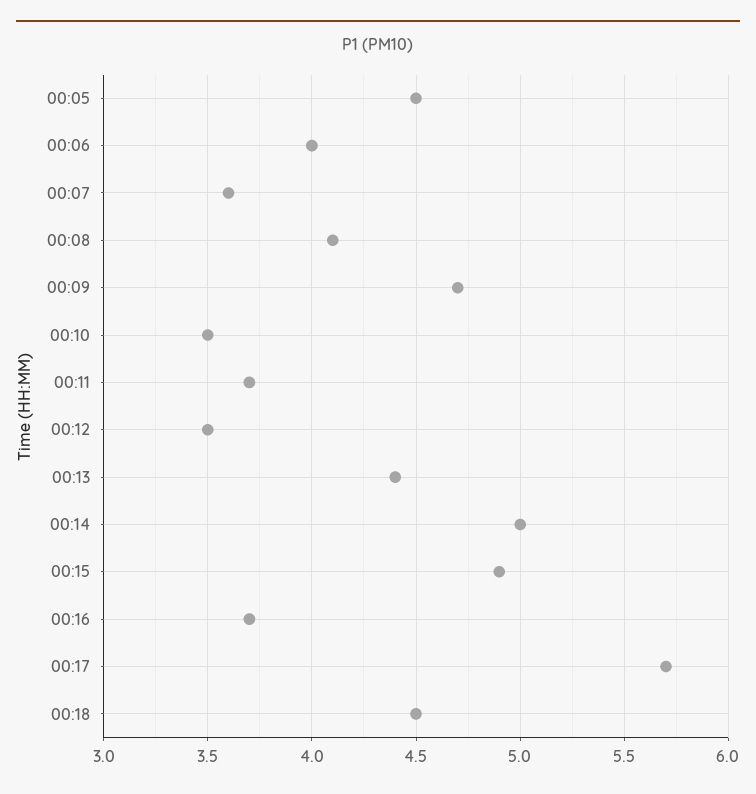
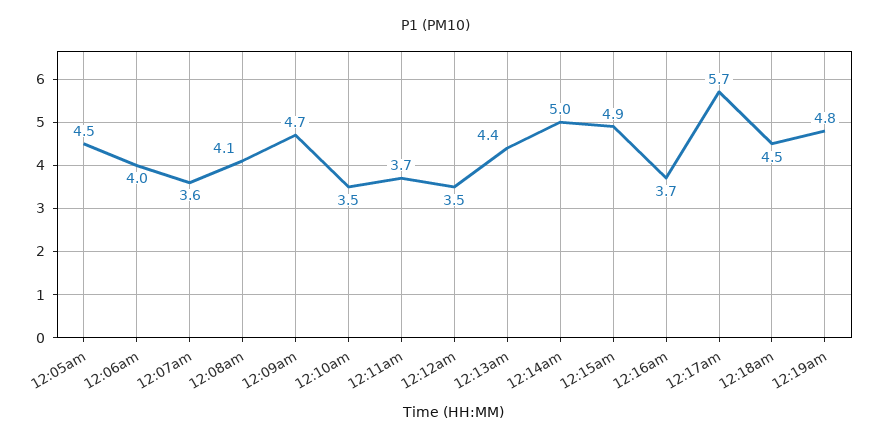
12:19am: none -> 4.8

